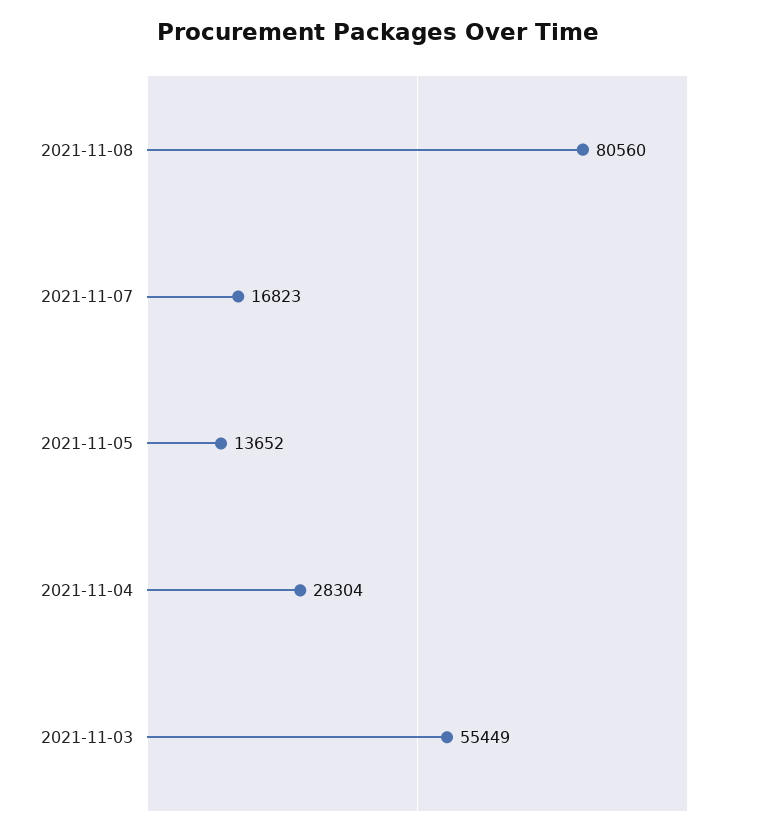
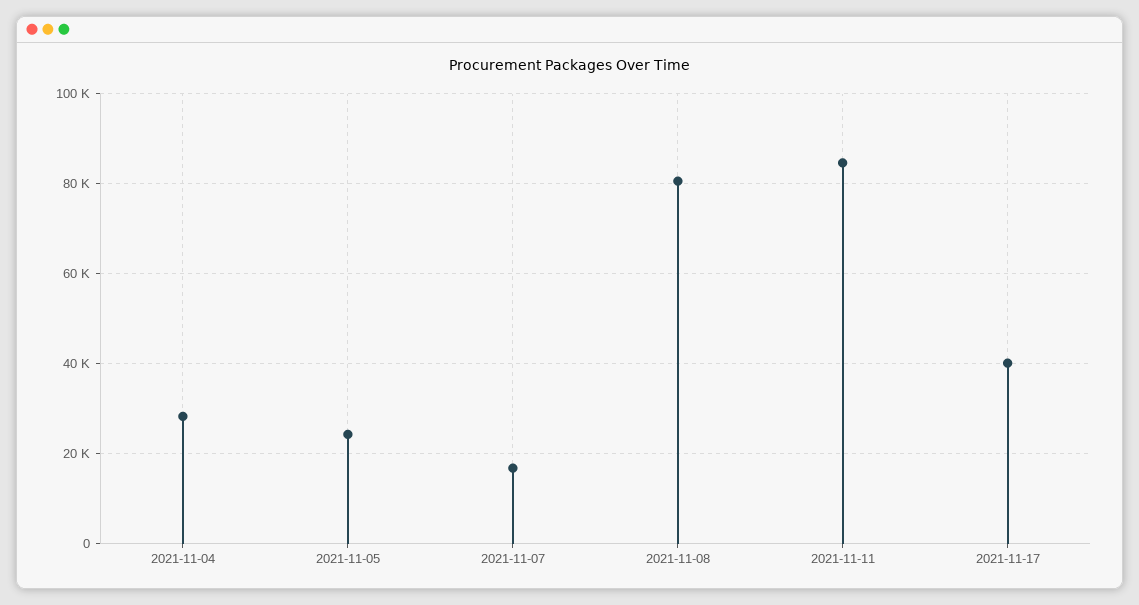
2021-11-05: 13652 -> 24000
2021-11-03: 55449 -> none
2021-11-11: none -> 84000
2021-11-17: none -> 40000

